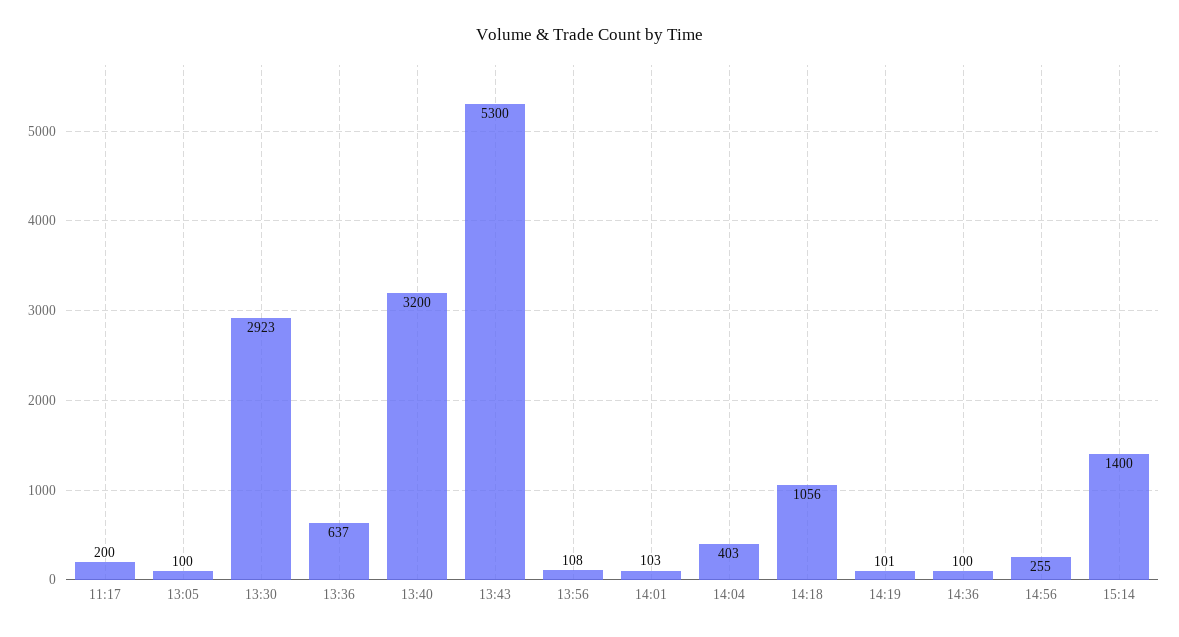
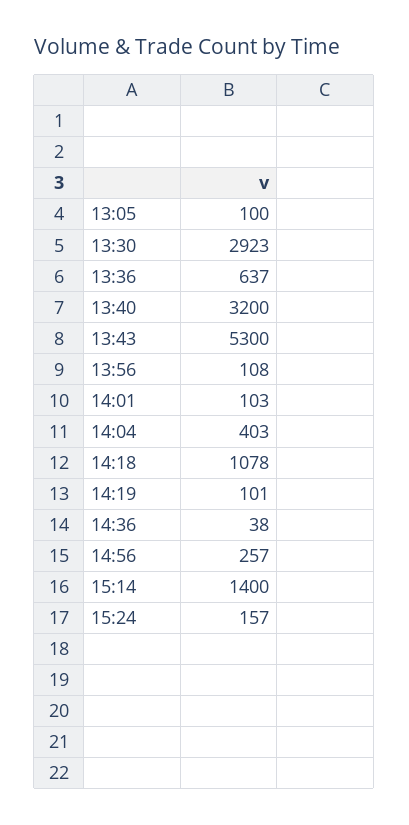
11:17: 200 -> none
14:18: 1056 -> 1078
14:36: 100 -> 38
14:56: 255 -> 257
15:24: none -> 157

